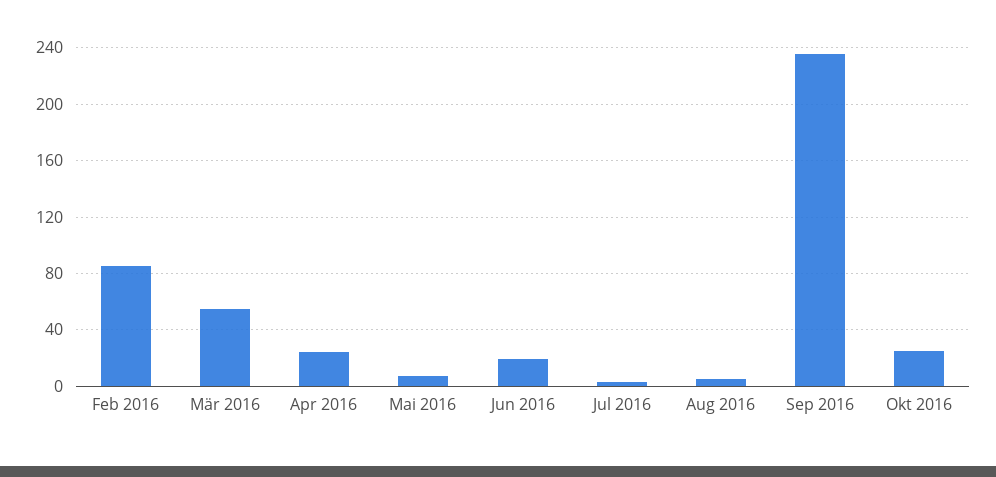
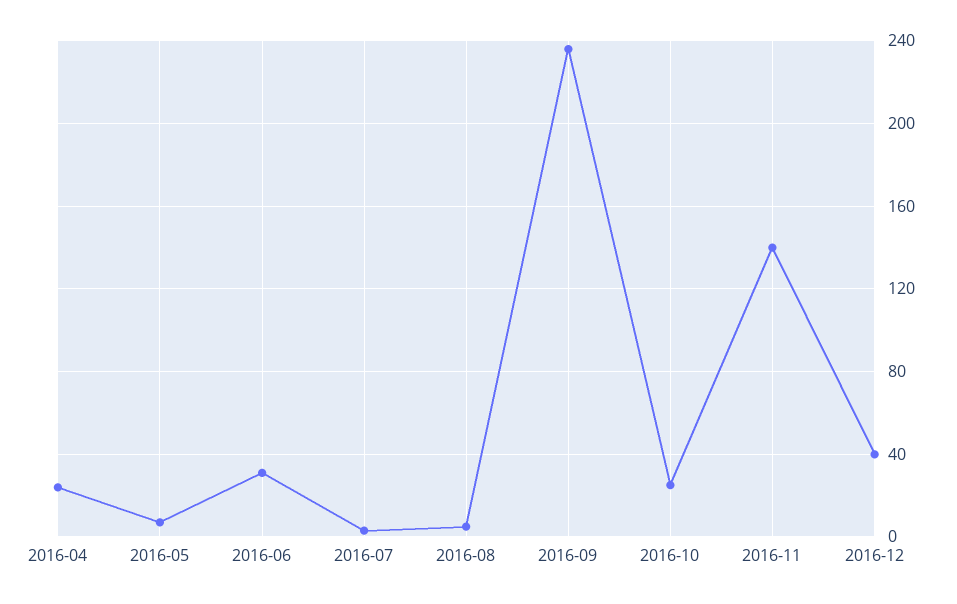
Feb 2016: 85 -> none
Mär 2016: 55 -> none
Jun 2016: 20 -> 30
2016-11: none -> 140
2016-12: none -> 40

